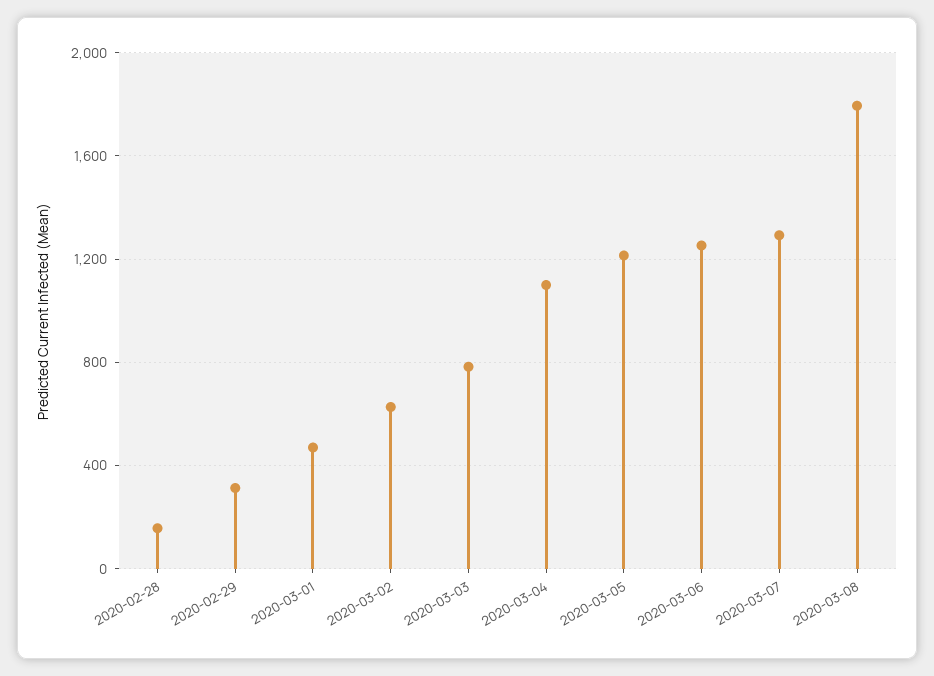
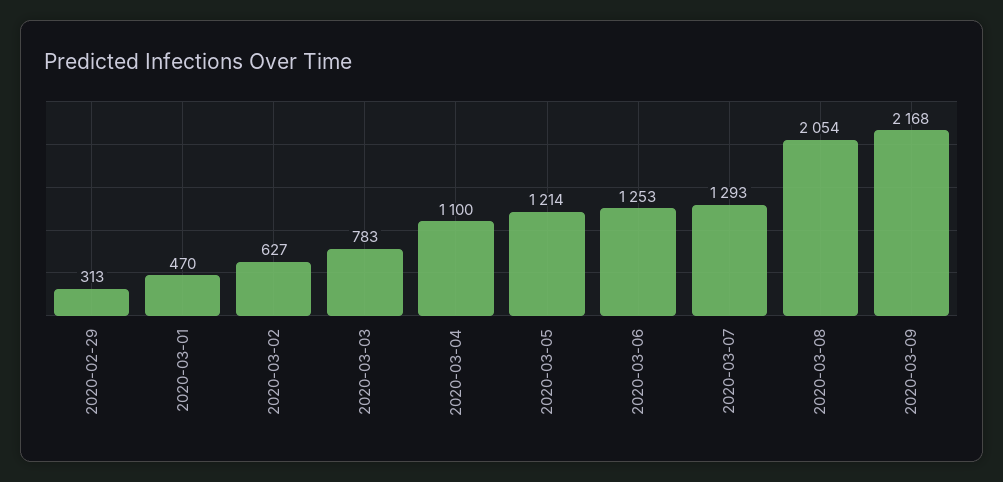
2020-02-28: 150 -> none
2020-03-08: 1800 -> 2054
2020-03-09: none -> 2168

